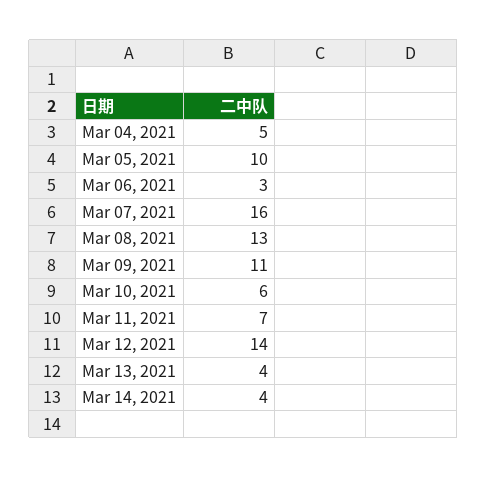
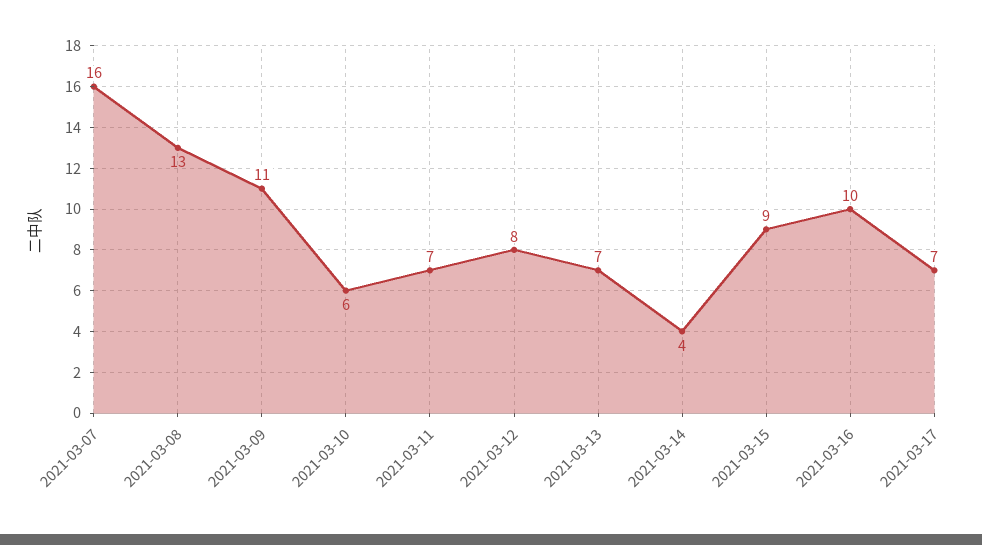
Mar 04, 2021: 5 -> none
Mar 05, 2021: 10 -> none
Mar 06, 2021: 3 -> none
Mar 12, 2021: 14 -> 8
Mar 13, 2021: 4 -> 7
2021-03-15: none -> 9
2021-03-16: none -> 10
2021-03-17: none -> 7

